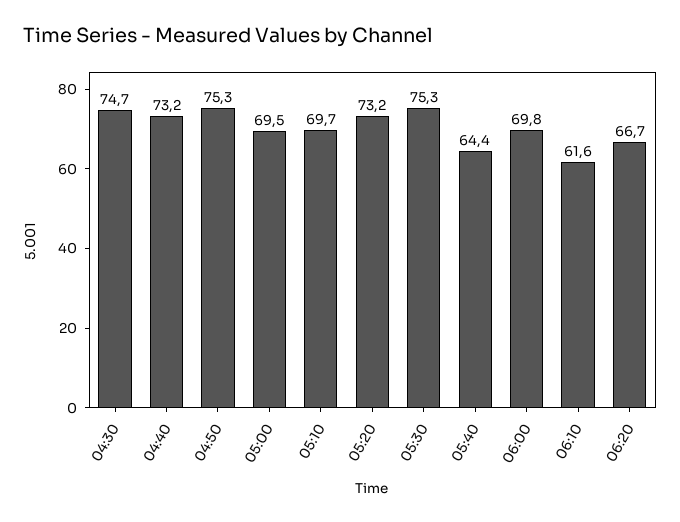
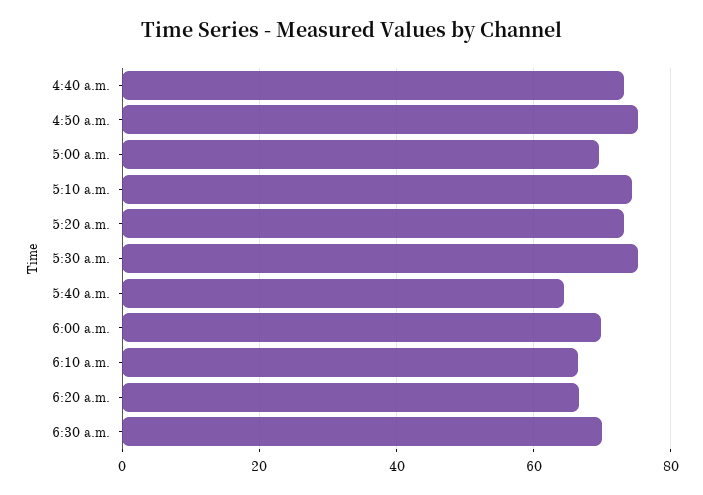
04:30: 74.7 -> none
05:10: 69.7 -> 74
06:10: 61.6 -> 66
6:30 a.m.: none -> 70

